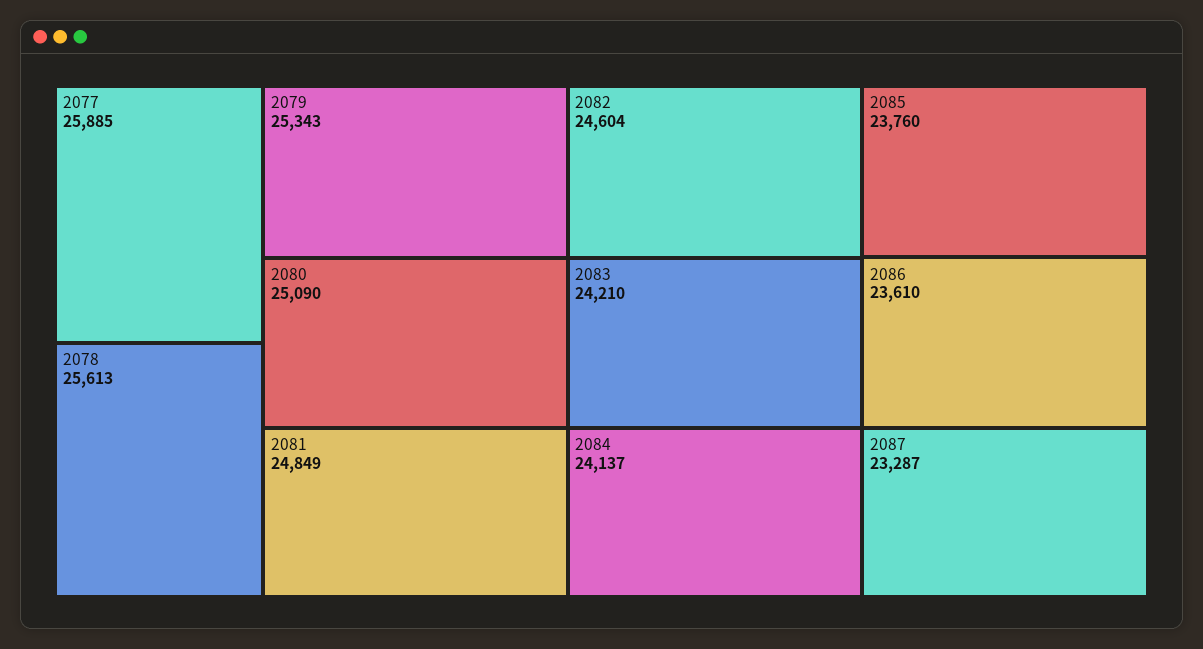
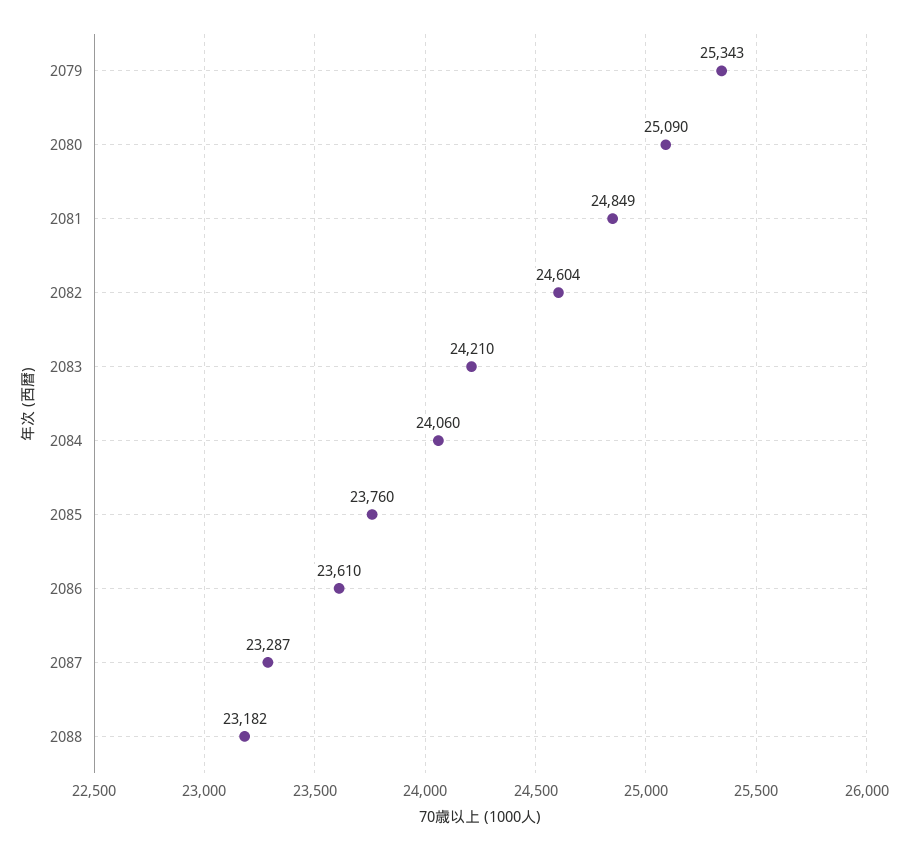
2077: 25885 -> none
2078: 25613 -> none
2084: 24137 -> 24060
2088: none -> 23182

